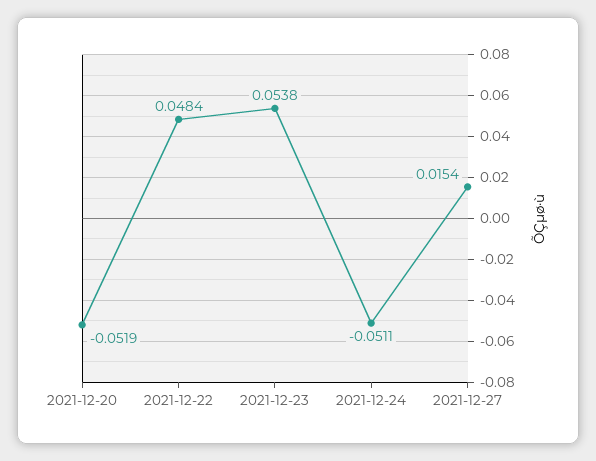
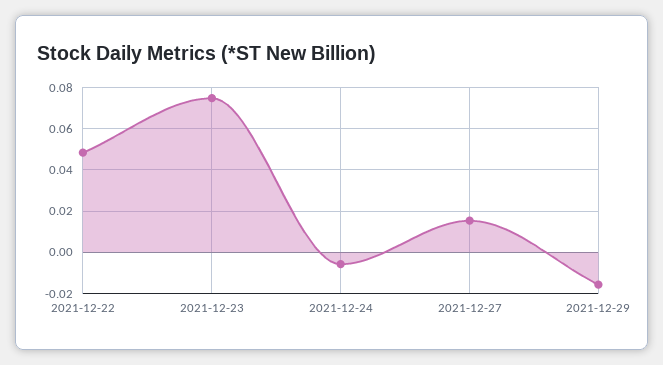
2021-12-20: -0.0519 -> none
2021-12-23: 0.0538 -> 0.075
2021-12-24: -0.0511 -> -0.005
2021-12-29: none -> -0.015

